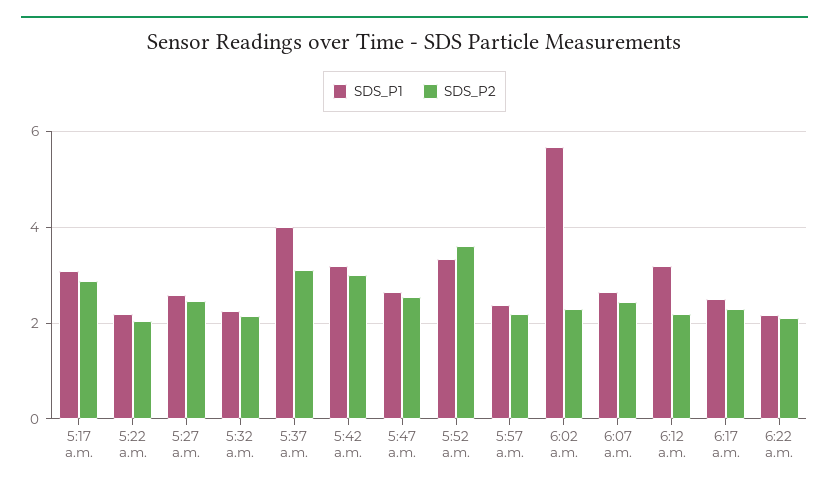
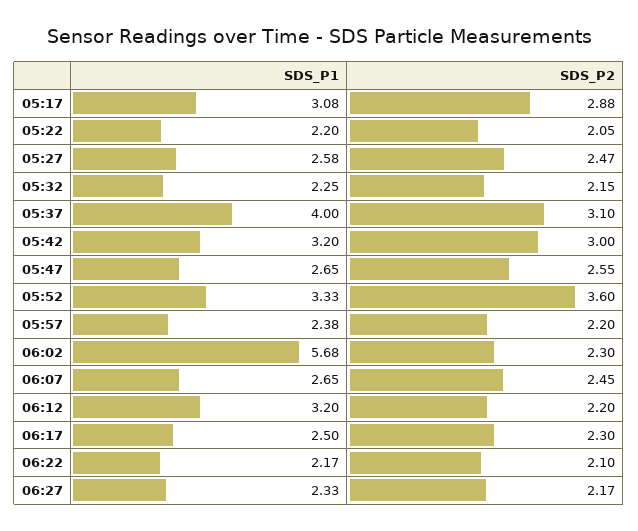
SDS_P1, 06:27: none -> 2.33
SDS_P2, 06:27: none -> 2.17

